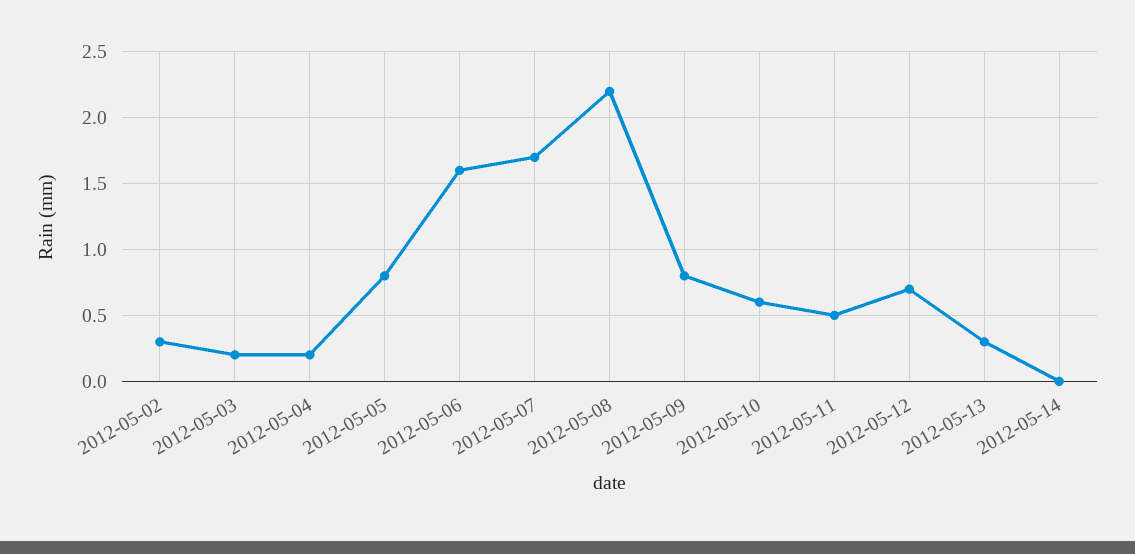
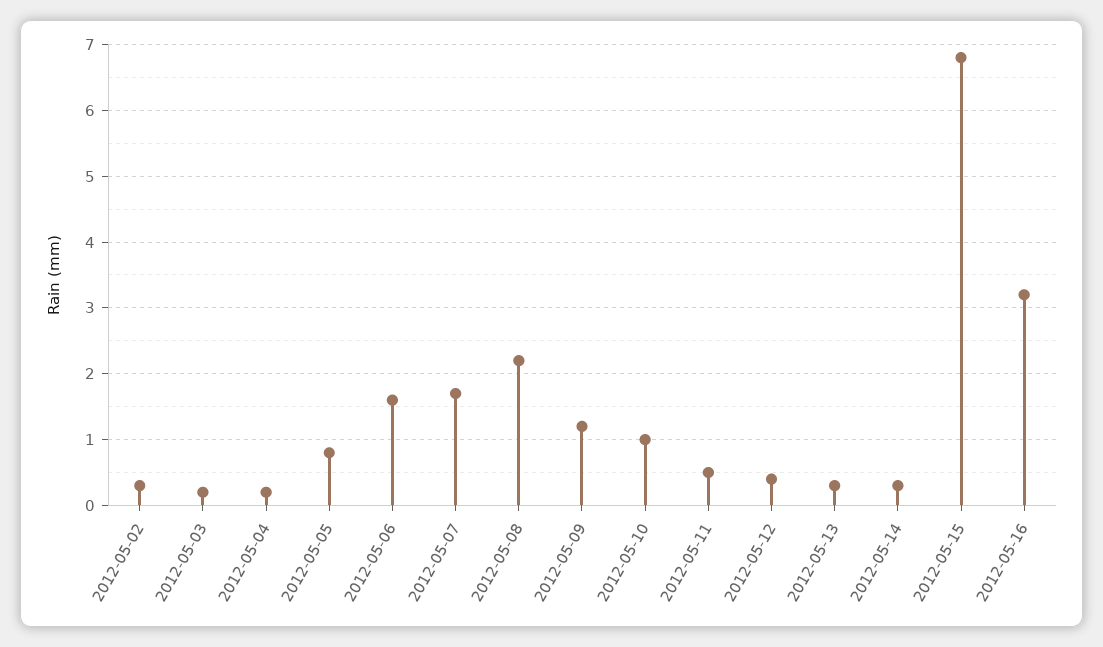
2012-05-09: 0.8 -> 1.2
2012-05-10: 0.6 -> 1
2012-05-12: 0.7 -> 0.4
2012-05-14: 0 -> 0.3
2012-05-15: none -> 6.8
2012-05-16: none -> 3.2

